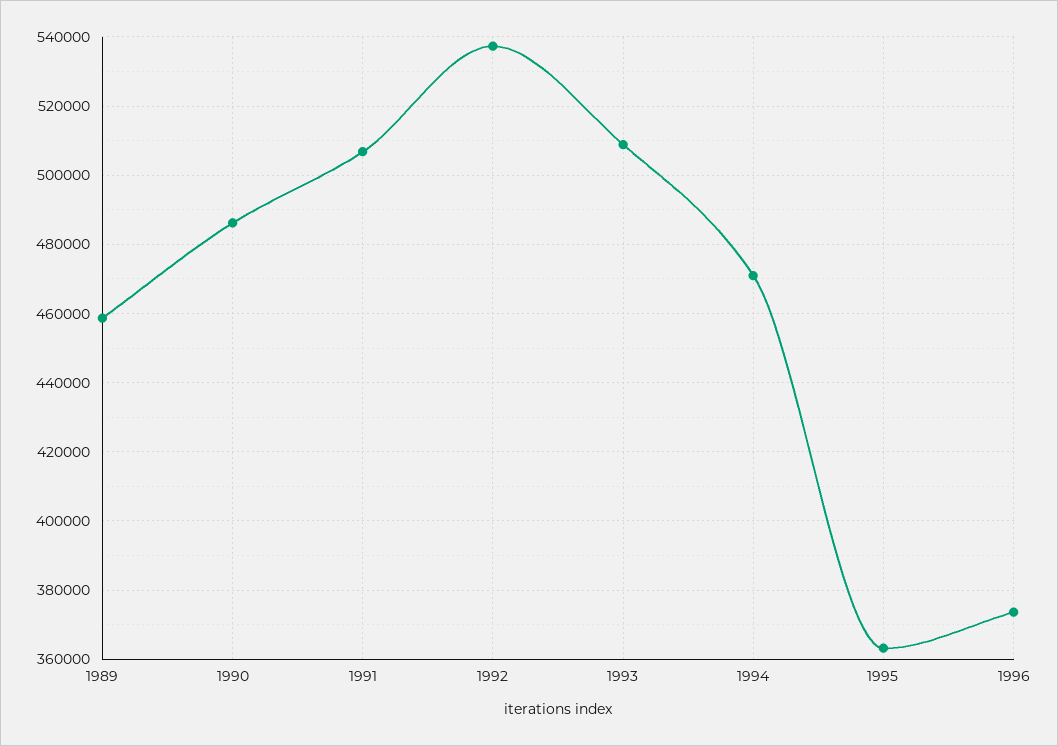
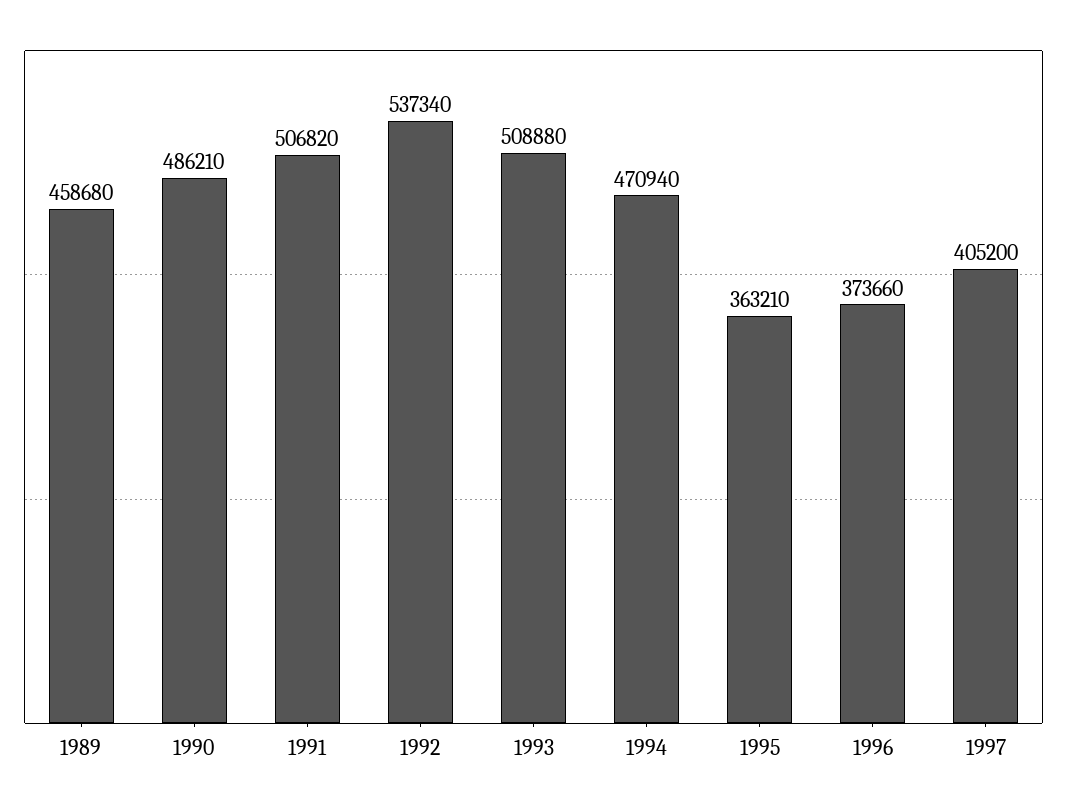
1997: none -> 405200

